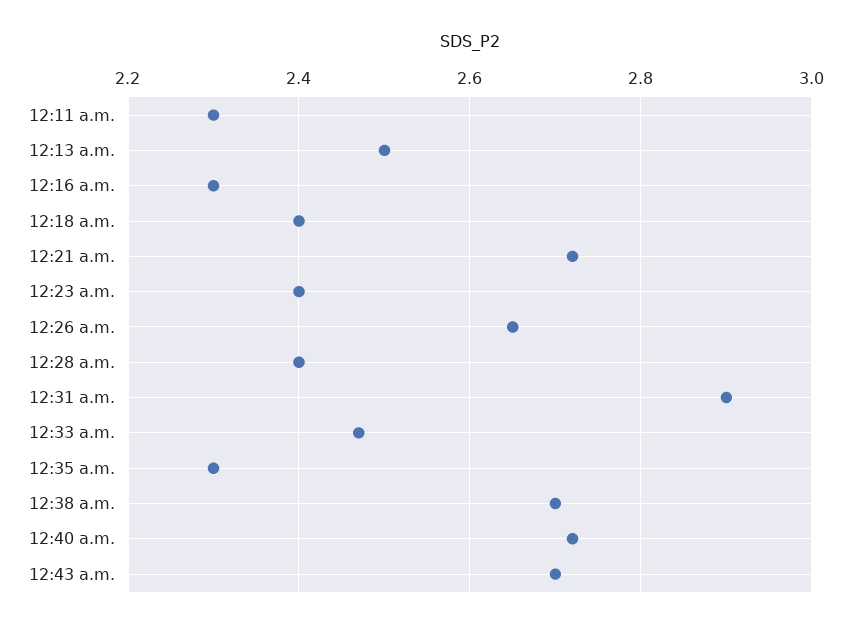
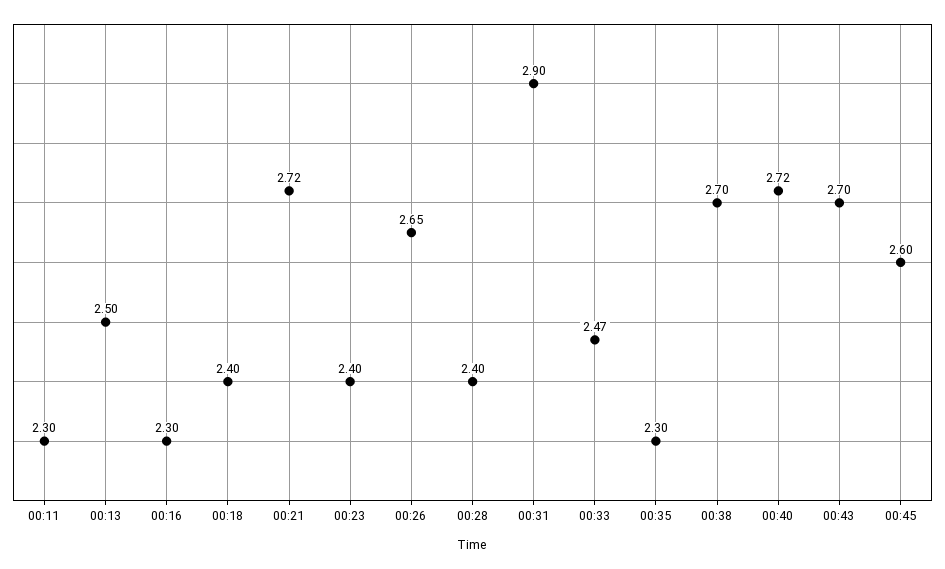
00:45: none -> 2.6

